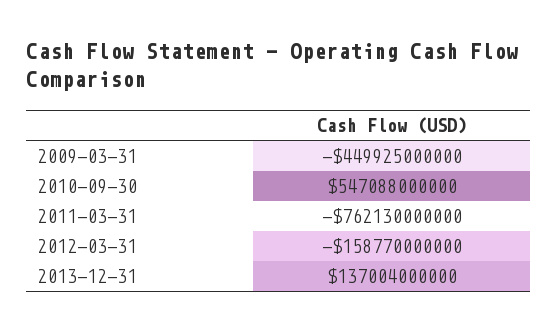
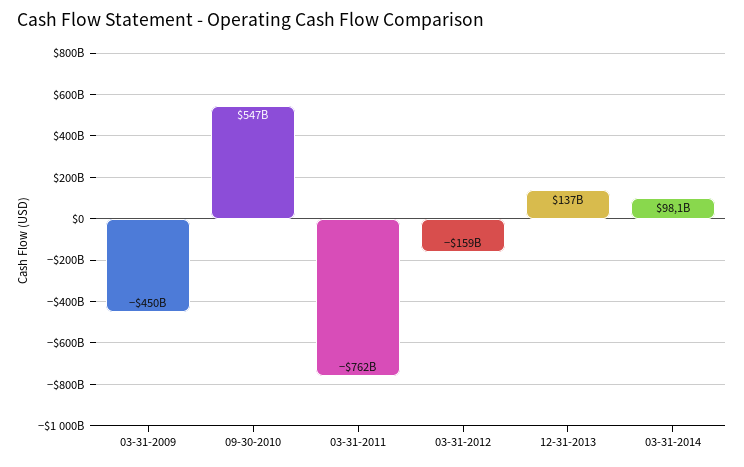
03-31-2014: none -> 98100000000

